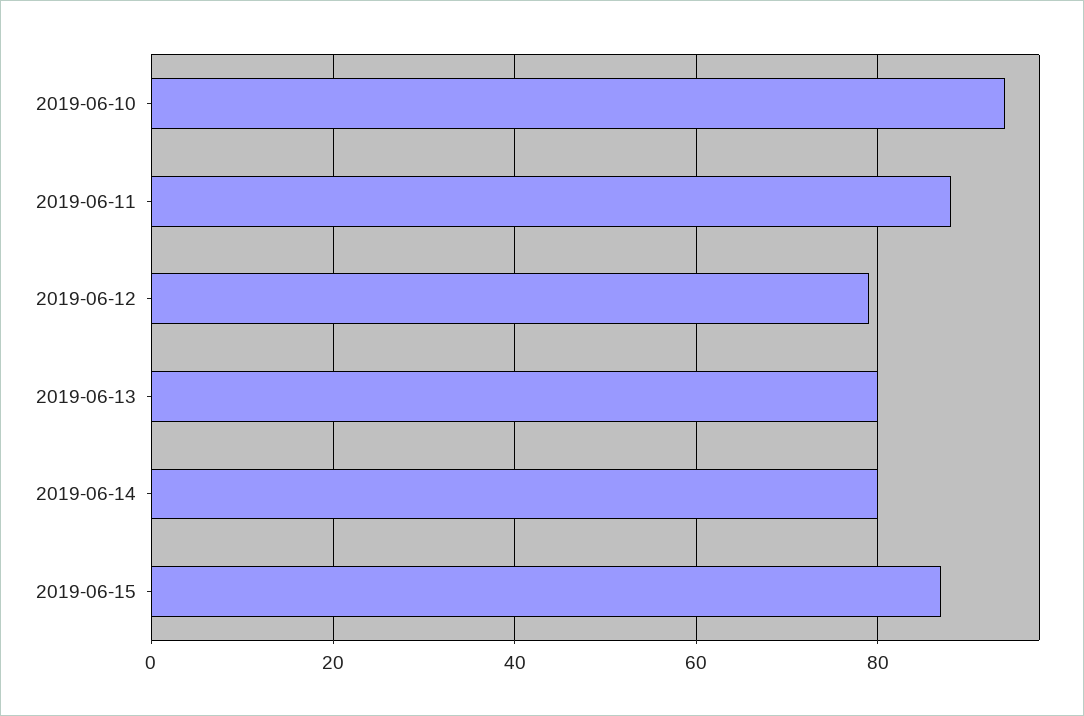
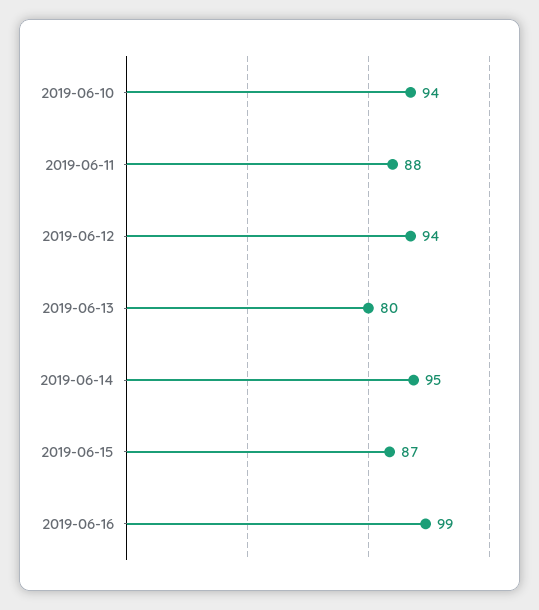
2019-06-12: 80 -> 94
2019-06-14: 80 -> 95
2019-06-16: none -> 99

